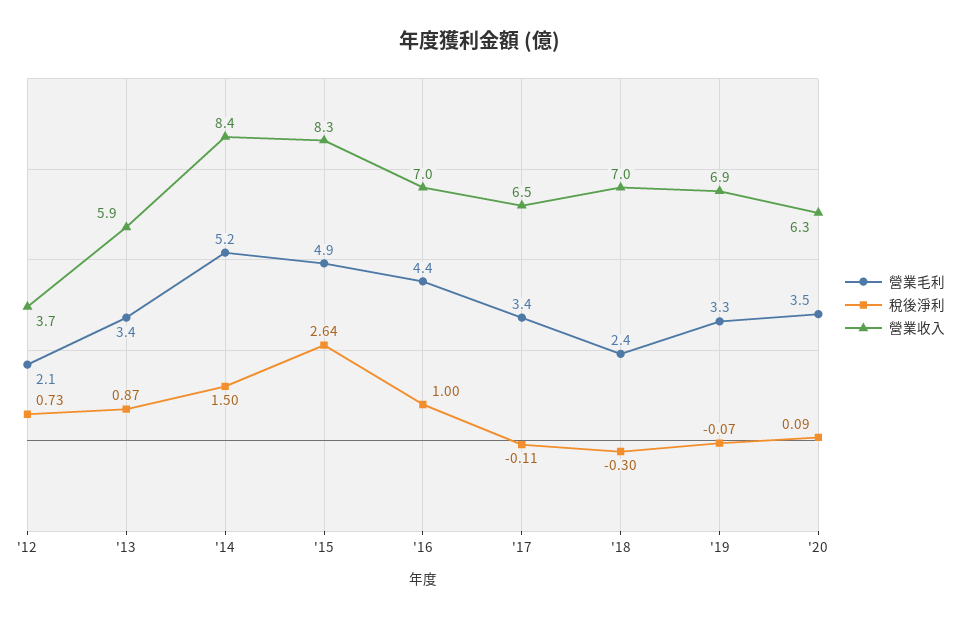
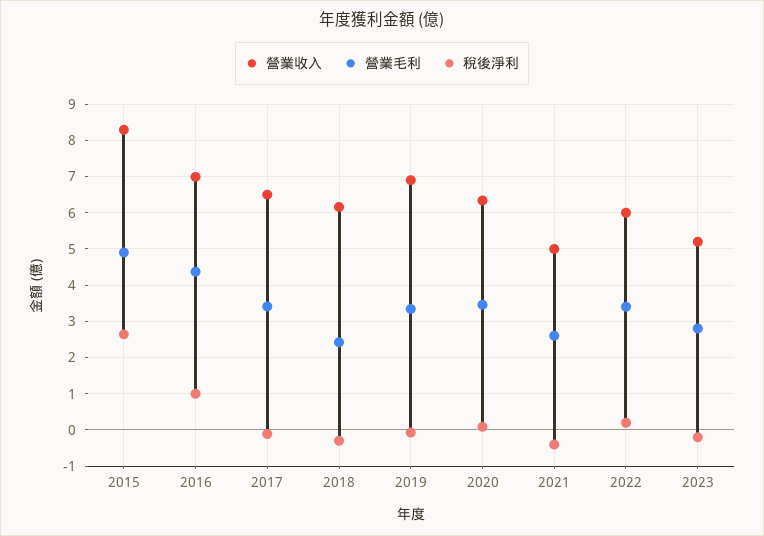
營業毛利, '12: 2.1 -> none
稅後淨利, '12: 0.73 -> none
營業收入, '12: 3.7 -> none
營業毛利, '13: 3.4 -> none
稅後淨利, '13: 0.87 -> none
營業收入, '13: 5.9 -> none
營業毛利, '14: 5.2 -> none
稅後淨利, '14: 1.5 -> none
營業收入, '14: 8.4 -> none
營業收入, '18: 7 -> 6.2
營業收入, 2021: none -> 5
營業毛利, 2021: none -> 2.6
稅後淨利, 2021: none -> -0.4
營業收入, 2022: none -> 6
營業毛利, 2022: none -> 3.4
稅後淨利, 2022: none -> 0.2
營業收入, 2023: none -> 5.2
營業毛利, 2023: none -> 2.8
稅後淨利, 2023: none -> -0.2

